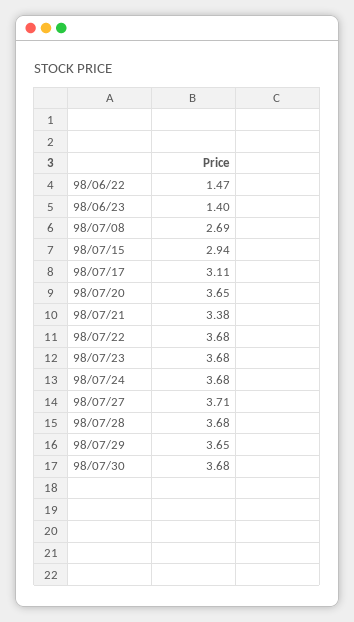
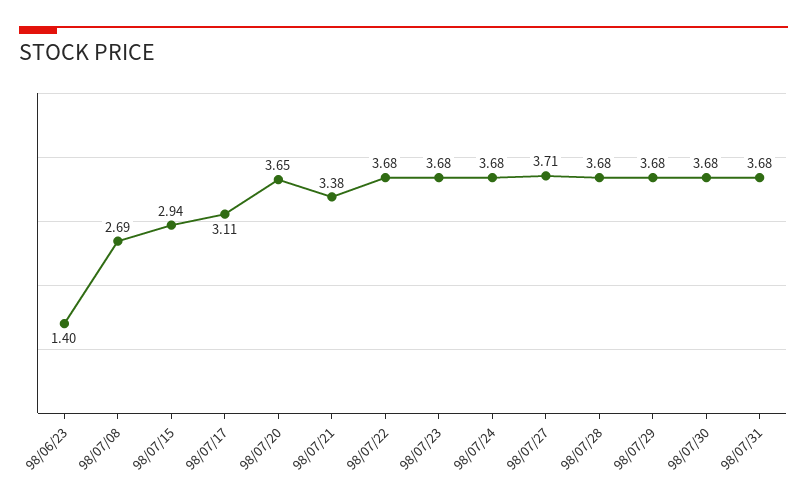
98/06/22: 1.47 -> none
98/07/29: 3.65 -> 3.68
98/07/31: none -> 3.68

